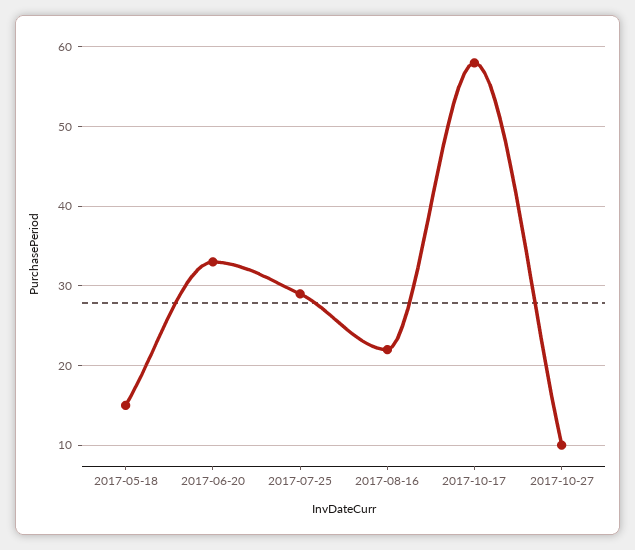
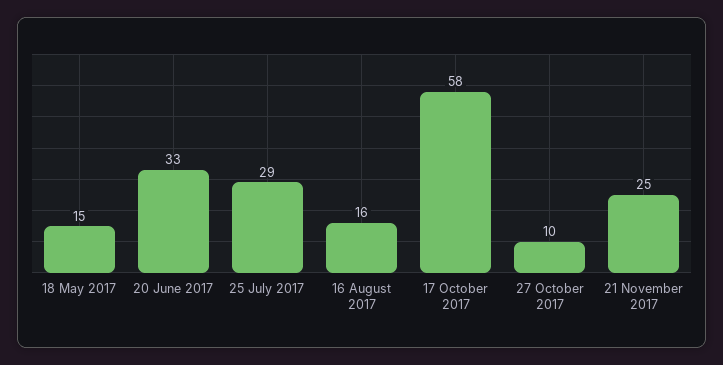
2017-08-16: 22 -> 16
21 November 2017: none -> 25

